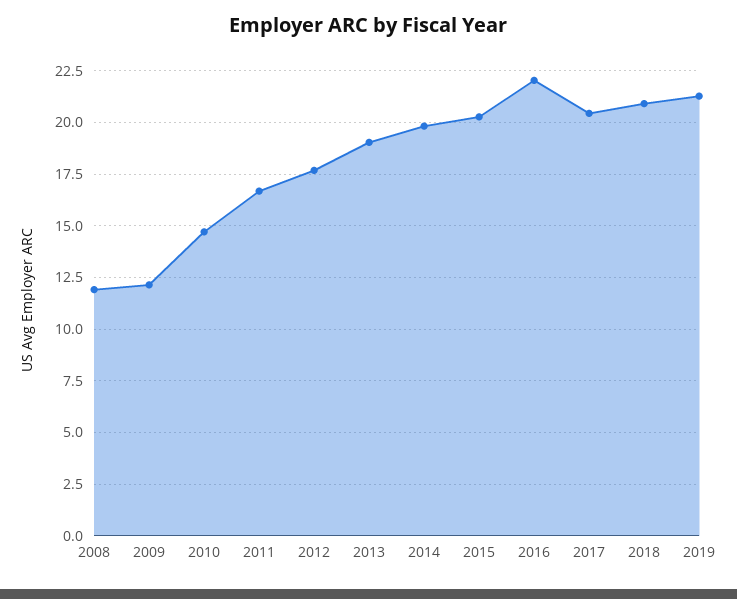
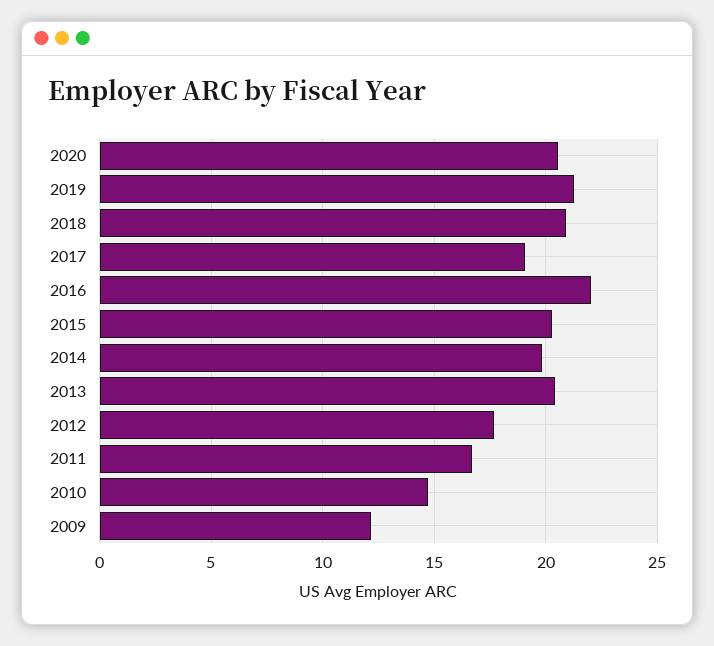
2008: 12 -> none
2013: 19 -> 20.5
2017: 20.5 -> 19
2020: none -> 20.5

